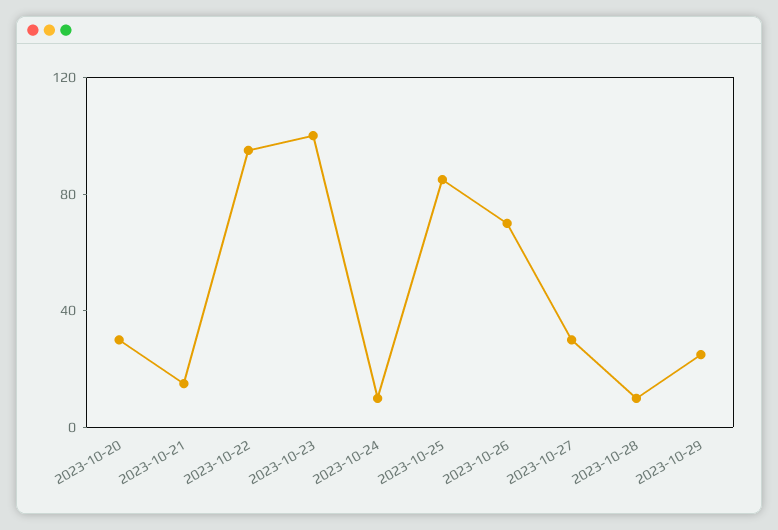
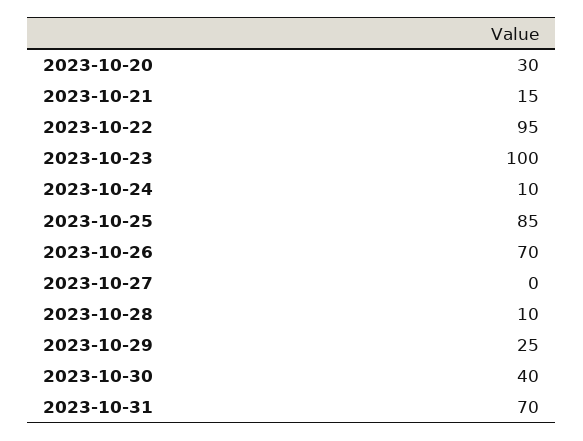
2023-10-27: 30 -> 0
2023-10-30: none -> 40
2023-10-31: none -> 70

